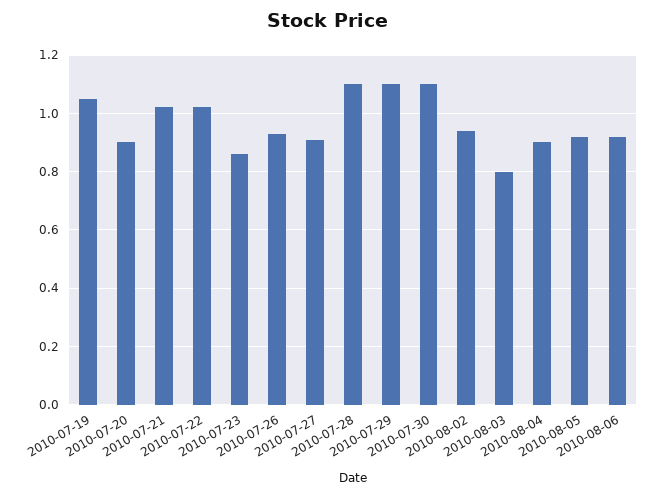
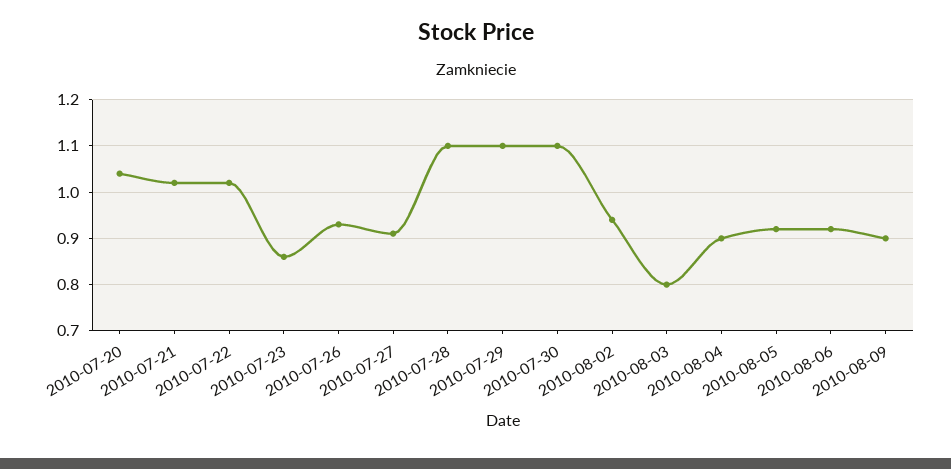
2010-07-19: 1.05 -> none
2010-07-20: 0.9 -> 1.05
2010-08-09: none -> 0.9

